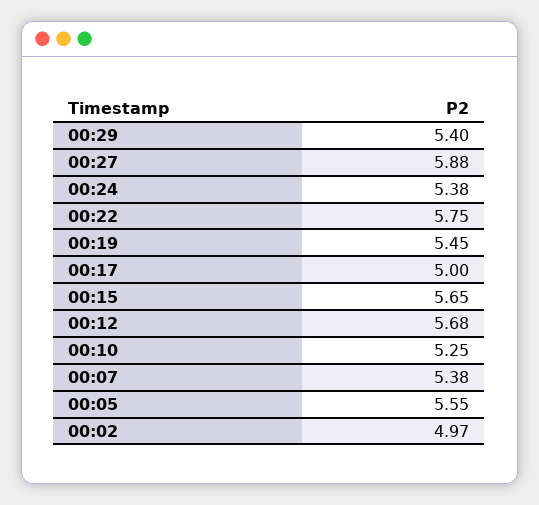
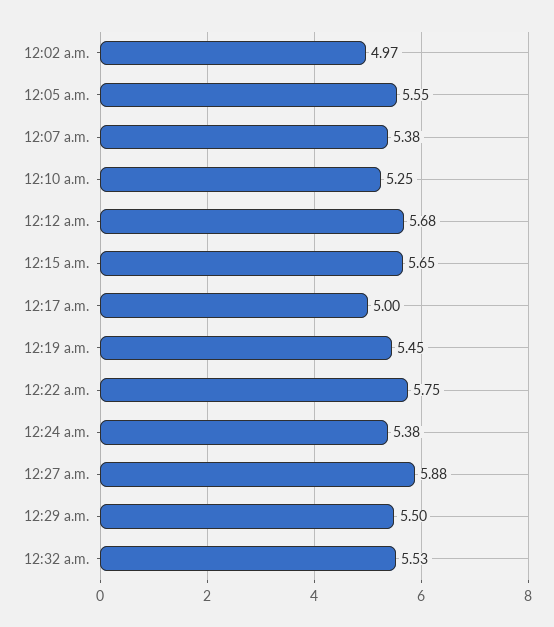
00:29: 5.4 -> 5.5
12:32 a.m.: none -> 5.53

